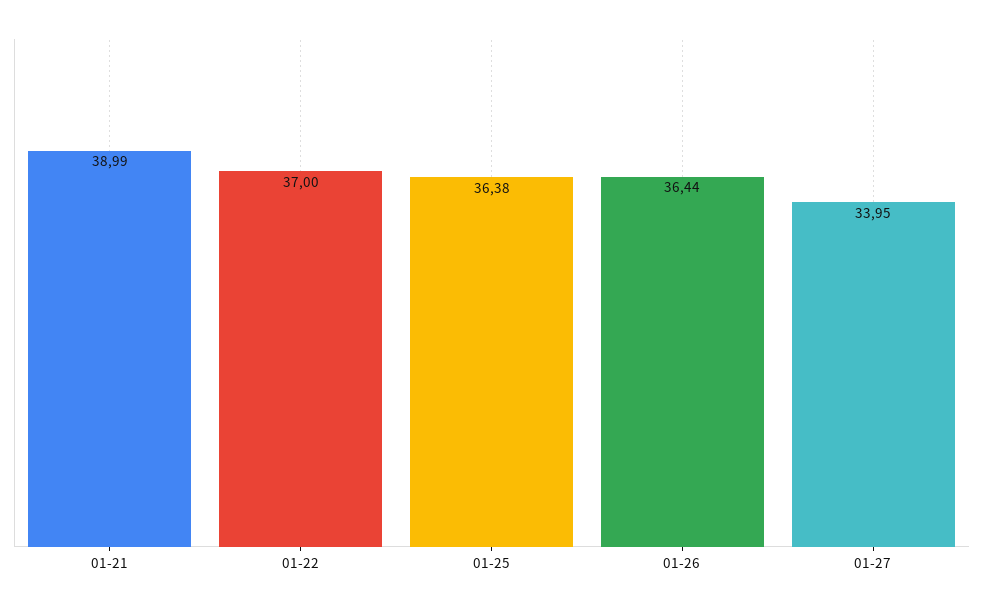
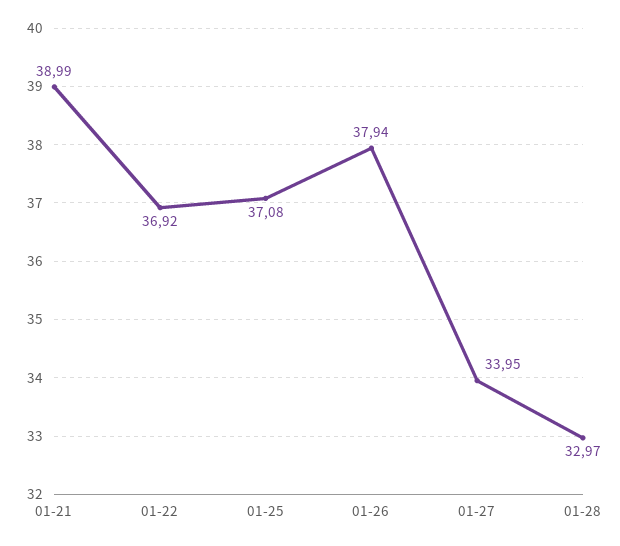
01-22: 37 -> 36.92
01-25: 36.38 -> 37.08
01-26: 36.44 -> 37.94
01-28: none -> 32.97

